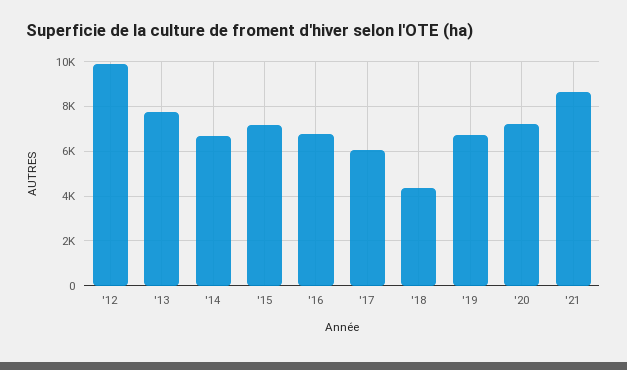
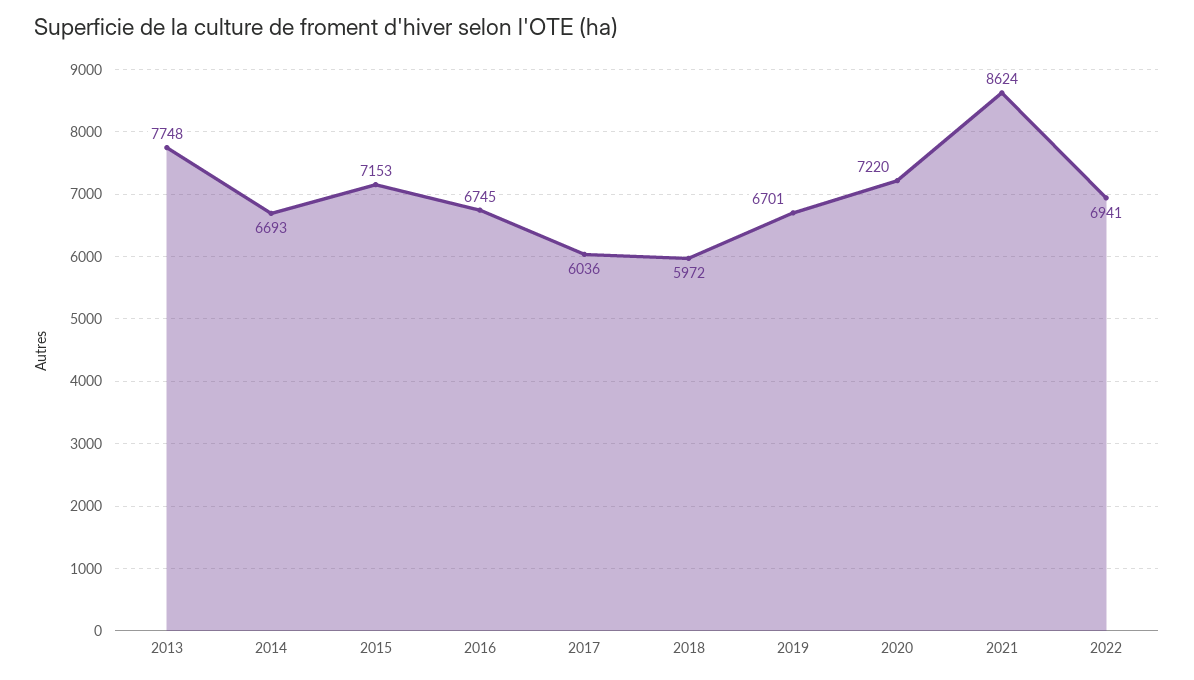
'12: 10000 -> none
'18: 4500 -> 5972
2022: none -> 6941

